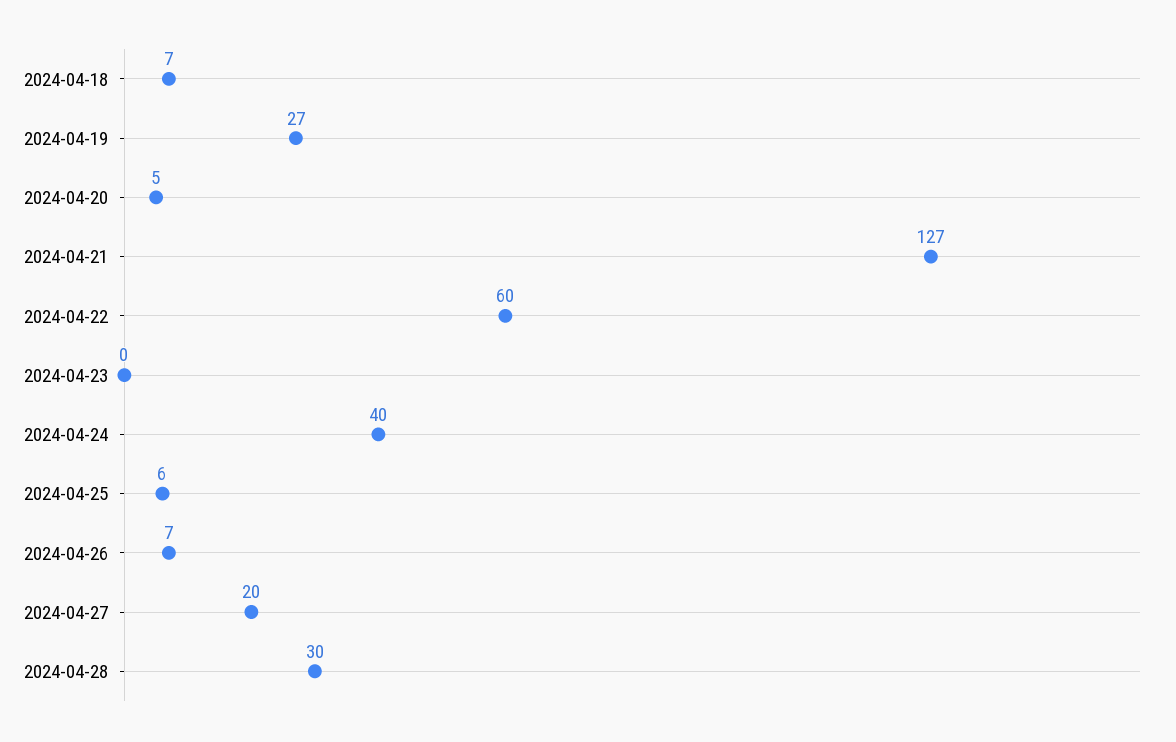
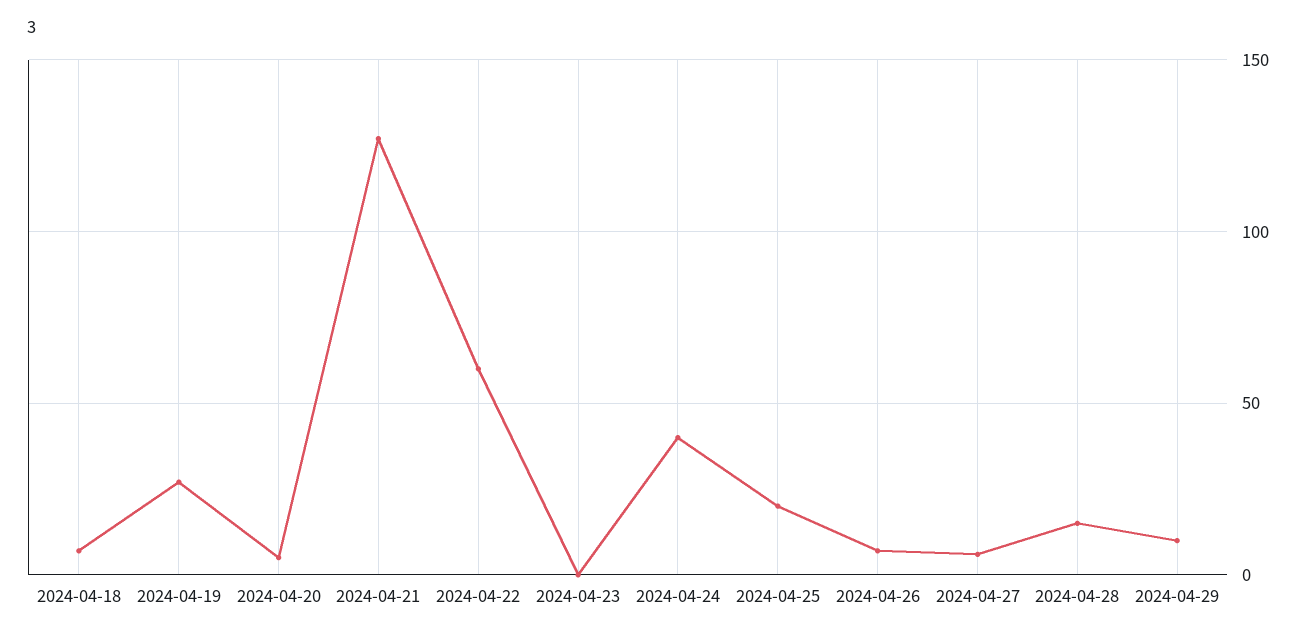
2024-04-25: 6 -> 20
2024-04-27: 20 -> 5
2024-04-28: 30 -> 15
2024-04-29: none -> 10

